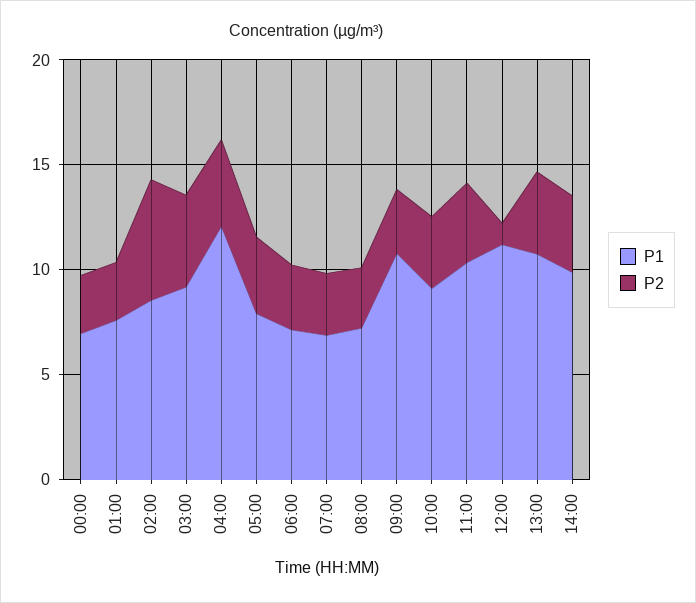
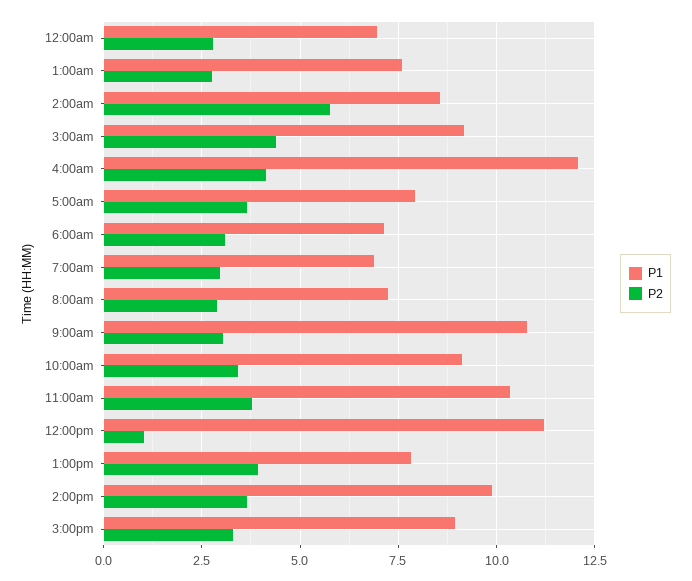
P1, 13:00: 11 -> 7.75
P1, 3:00pm: none -> 9
P2, 3:00pm: none -> 3.25

